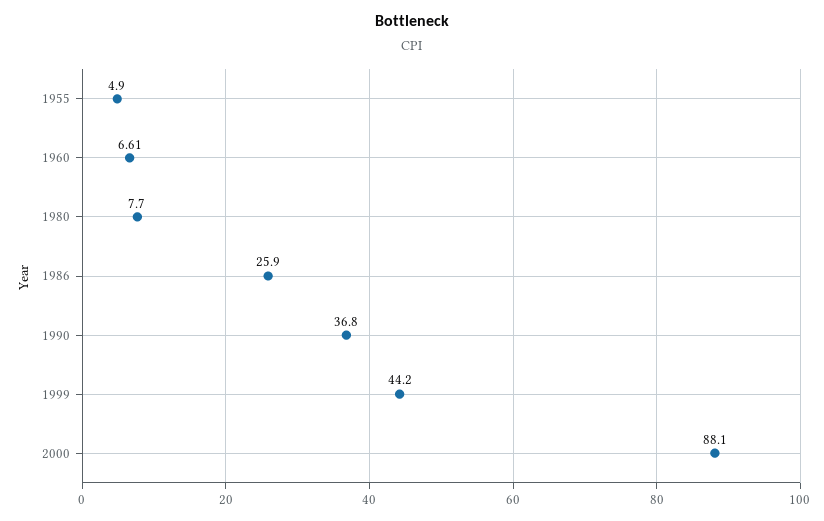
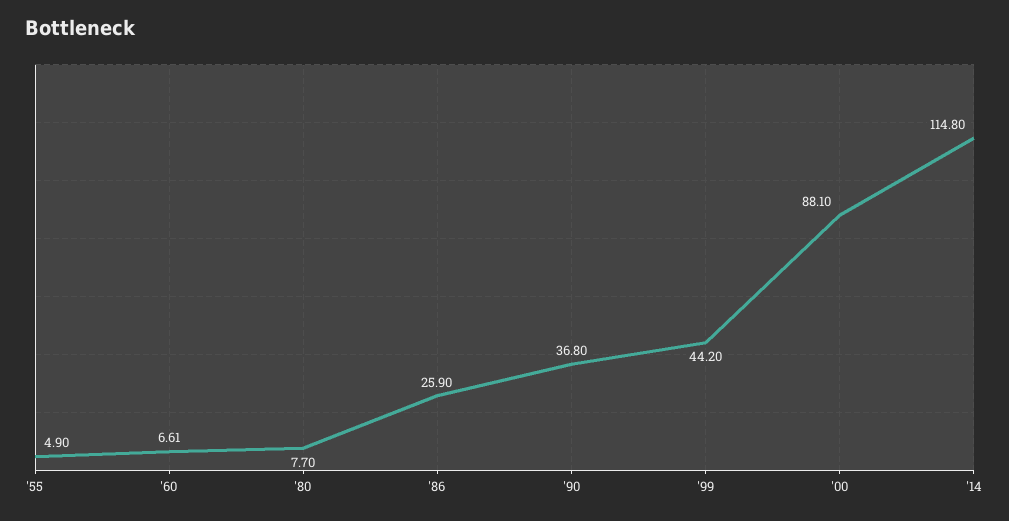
'14: none -> 114.8

